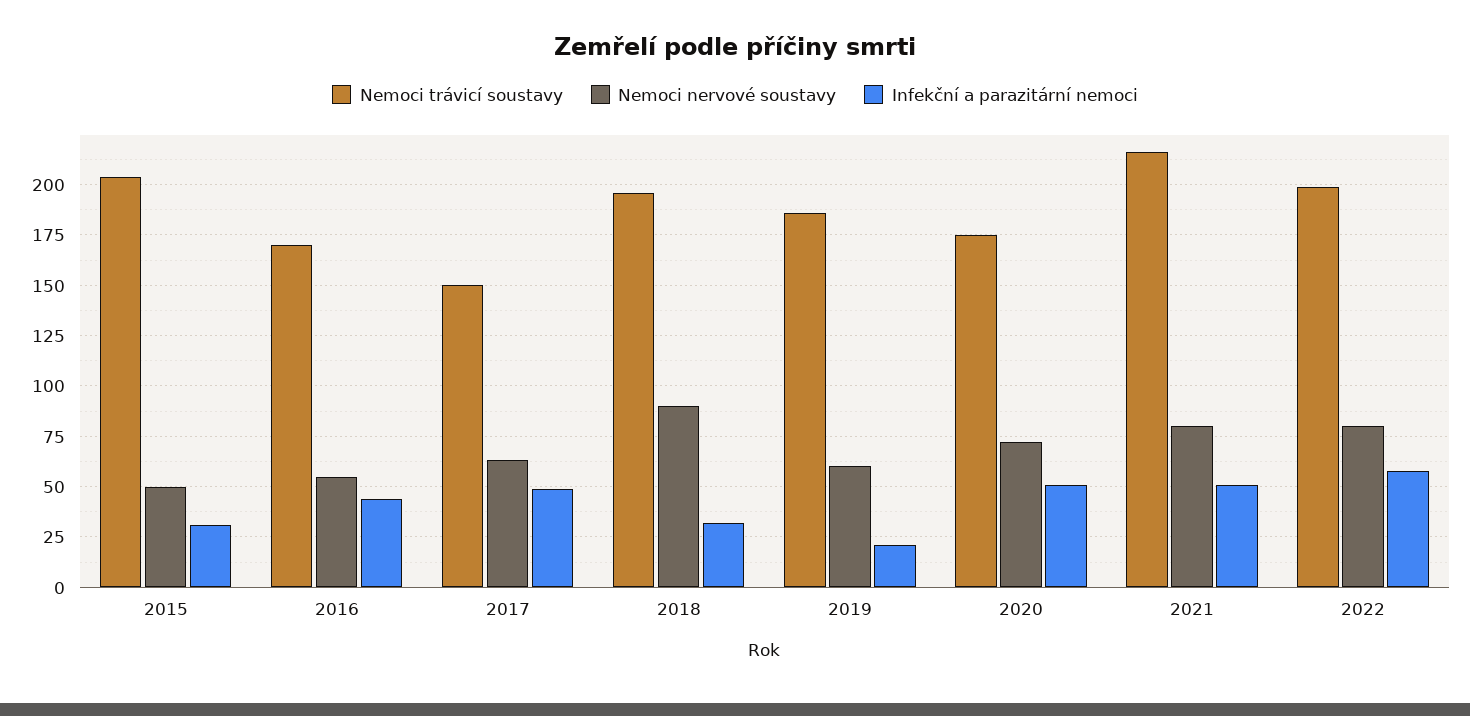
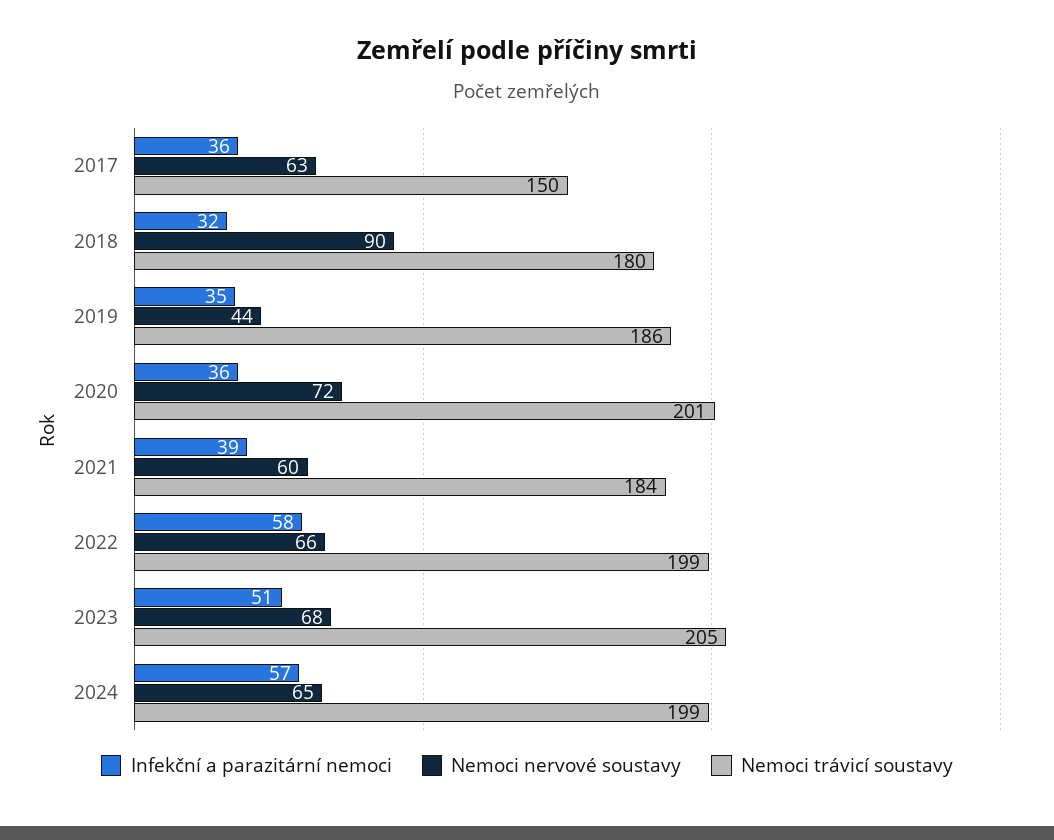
Nemoci trávicí soustavy, 2015: 205 -> none
Nemoci nervové soustavy, 2015: 50 -> none
Infekční a parazitární nemoci, 2015: 30 -> none
Nemoci trávicí soustavy, 2016: 170 -> none
Nemoci nervové soustavy, 2016: 55 -> none
Infekční a parazitární nemoci, 2016: 45 -> none
Infekční a parazitární nemoci, 2017: 50 -> 36
Nemoci trávicí soustavy, 2018: 195 -> 180
Nemoci nervové soustavy, 2019: 60 -> 44
Infekční a parazitární nemoci, 2019: 20 -> 35
Nemoci trávicí soustavy, 2020: 175 -> 201
Infekční a parazitární nemoci, 2020: 50 -> 36
Nemoci trávicí soustavy, 2021: 215 -> 184
Nemoci nervové soustavy, 2021: 80 -> 60
Infekční a parazitární nemoci, 2021: 50 -> 39
Nemoci nervové soustavy, 2022: 80 -> 66
Infekční a parazitární nemoci, 2023: none -> 51
Nemoci nervové soustavy, 2023: none -> 68
Nemoci trávicí soustavy, 2023: none -> 205
Infekční a parazitární nemoci, 2024: none -> 57
Nemoci nervové soustavy, 2024: none -> 65
Nemoci trávicí soustavy, 2024: none -> 199

